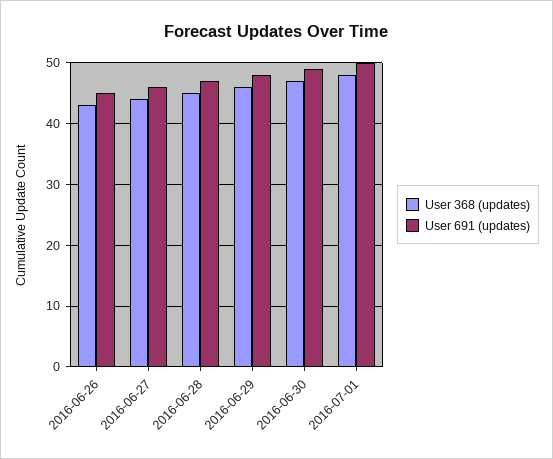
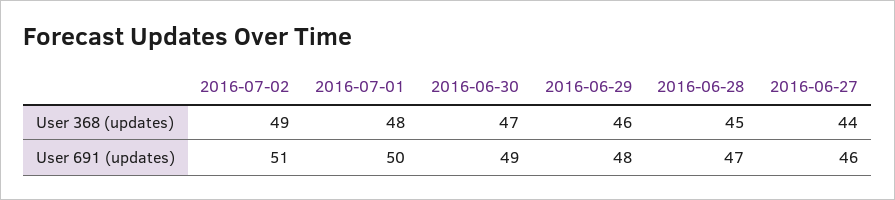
User 368 (updates), 2016-06-26: 43 -> none
User 691 (updates), 2016-06-26: 45 -> none
User 368 (updates), 2016-07-02: none -> 49
User 691 (updates), 2016-07-02: none -> 51

